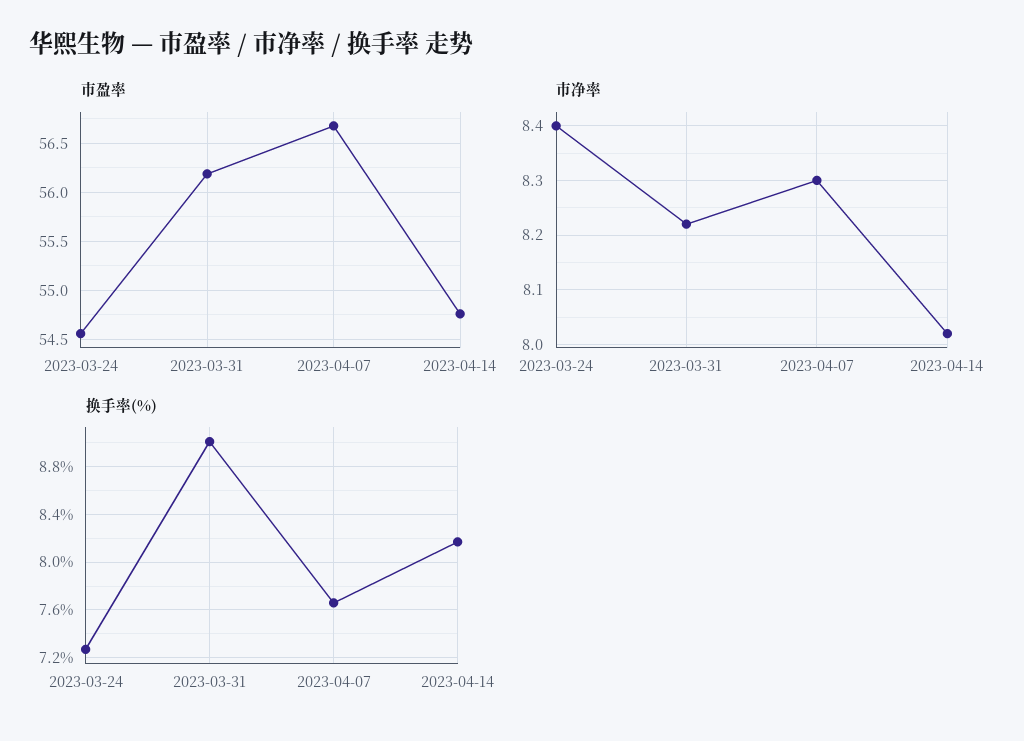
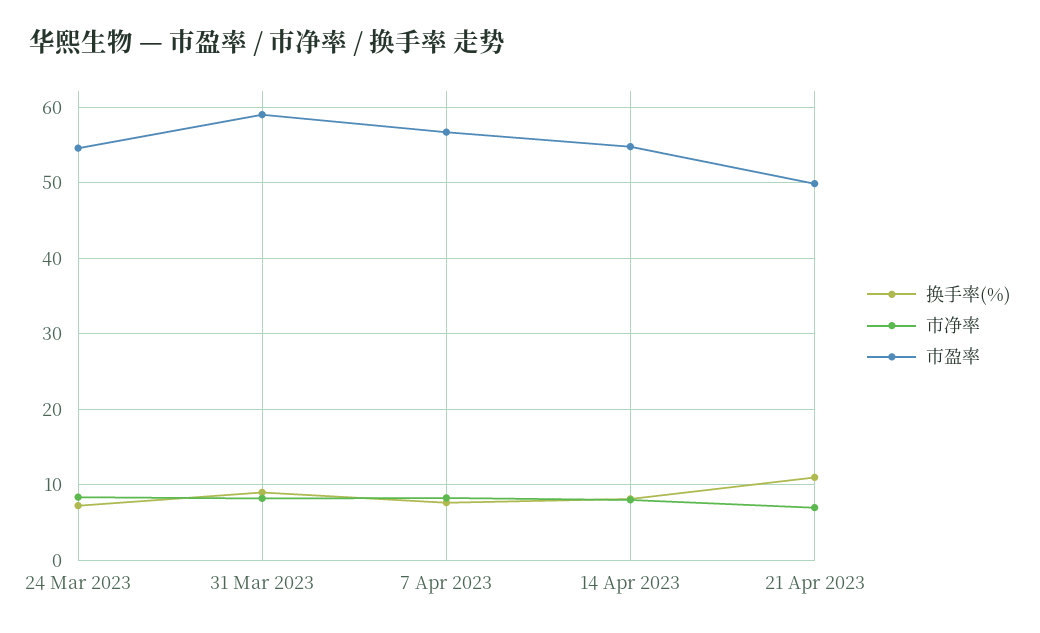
市盈率, 2023-03-31: 56.2 -> 59
换手率(%), 21 Apr 2023: none -> 11
市净率, 21 Apr 2023: none -> 7
市盈率, 21 Apr 2023: none -> 50

